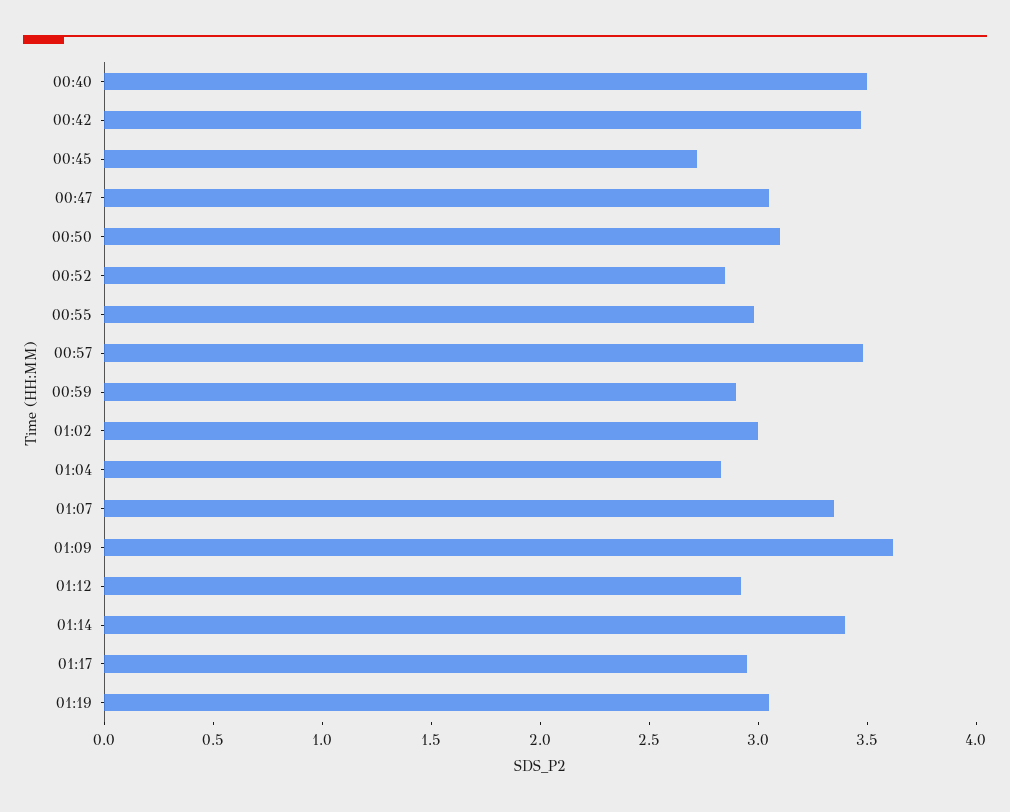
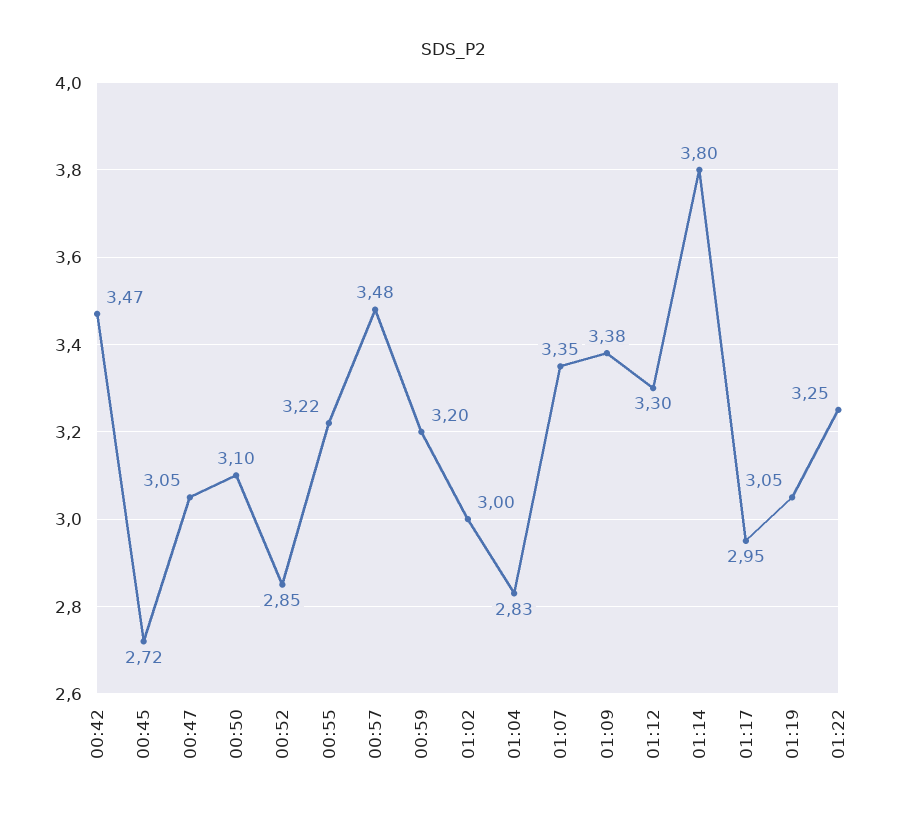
00:40: 3.5 -> none
00:55: 3 -> 3.22
00:59: 2.9 -> 3.2
01:09: 3.6 -> 3.38
01:12: 2.9 -> 3.3
01:14: 3.4 -> 3.8
01:22: none -> 3.25

